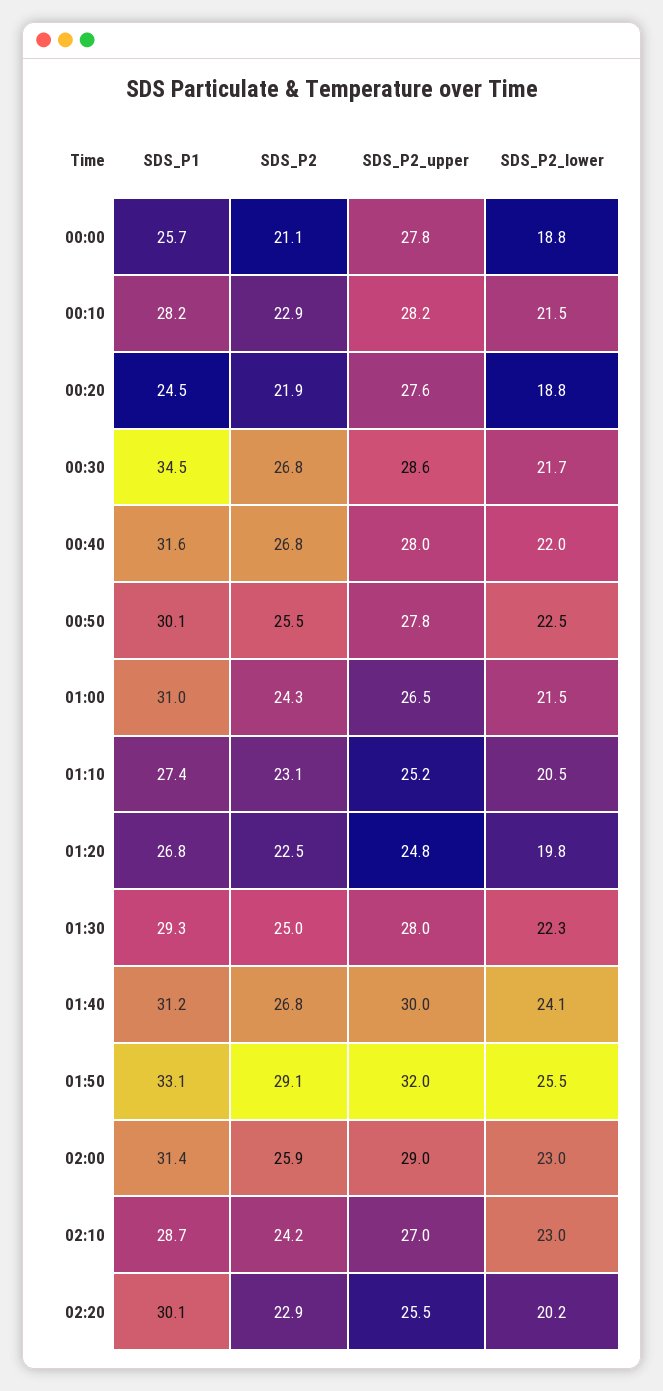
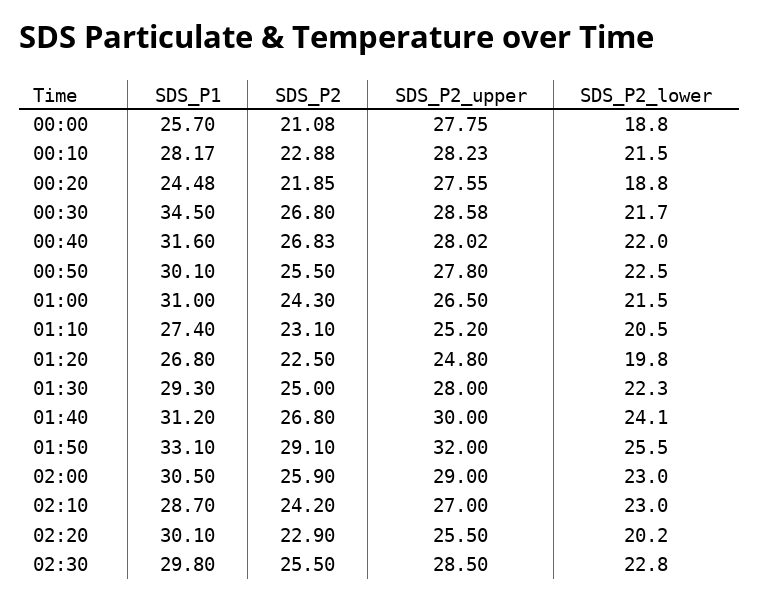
SDS_P1, 02:00: 31.4 -> 30.5
SDS_P1, 02:30: none -> 29.8
SDS_P2, 02:30: none -> 25.5
SDS_P2_upper, 02:30: none -> 28.5
SDS_P2_lower, 02:30: none -> 22.8

